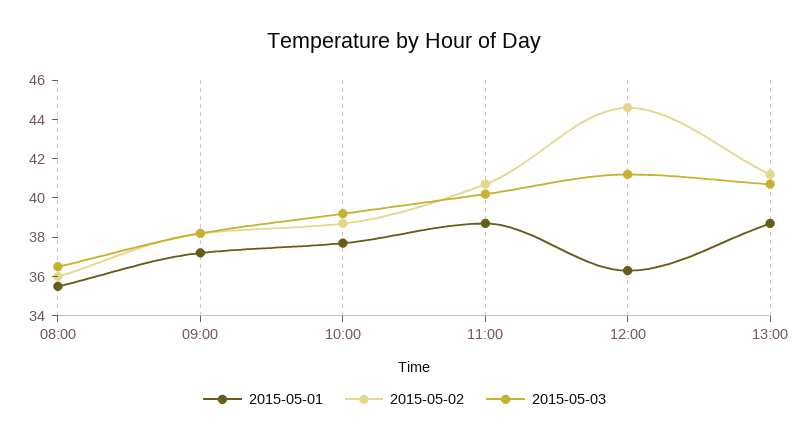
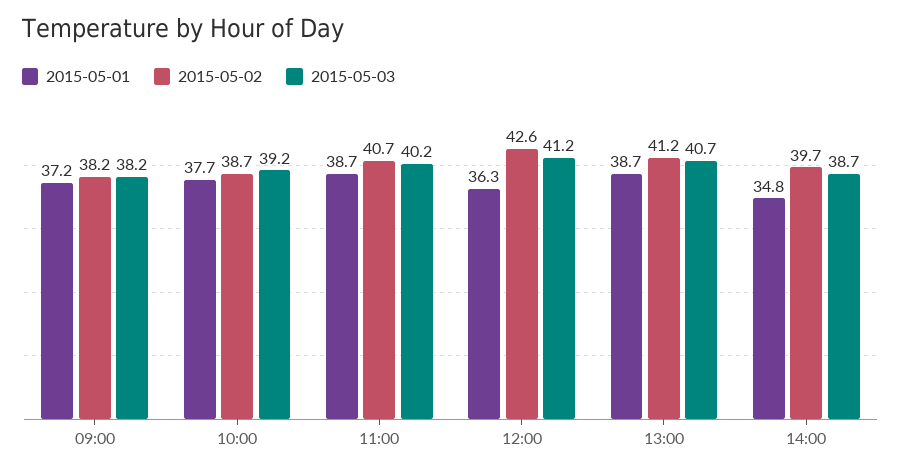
2015-05-01, 08:00: 35.5 -> none
2015-05-02, 08:00: 36 -> none
2015-05-03, 08:00: 36.5 -> none
2015-05-02, 12:00: 44.5 -> 42.6
2015-05-01, 14:00: none -> 34.8
2015-05-02, 14:00: none -> 39.7
2015-05-03, 14:00: none -> 38.7

